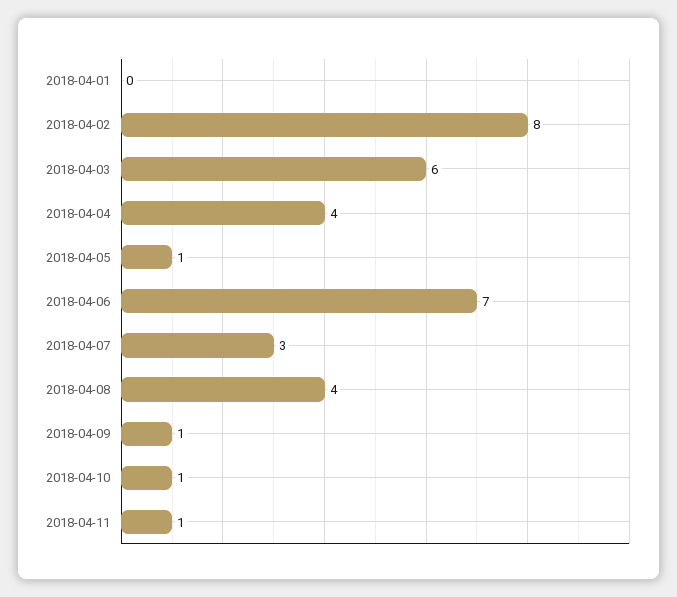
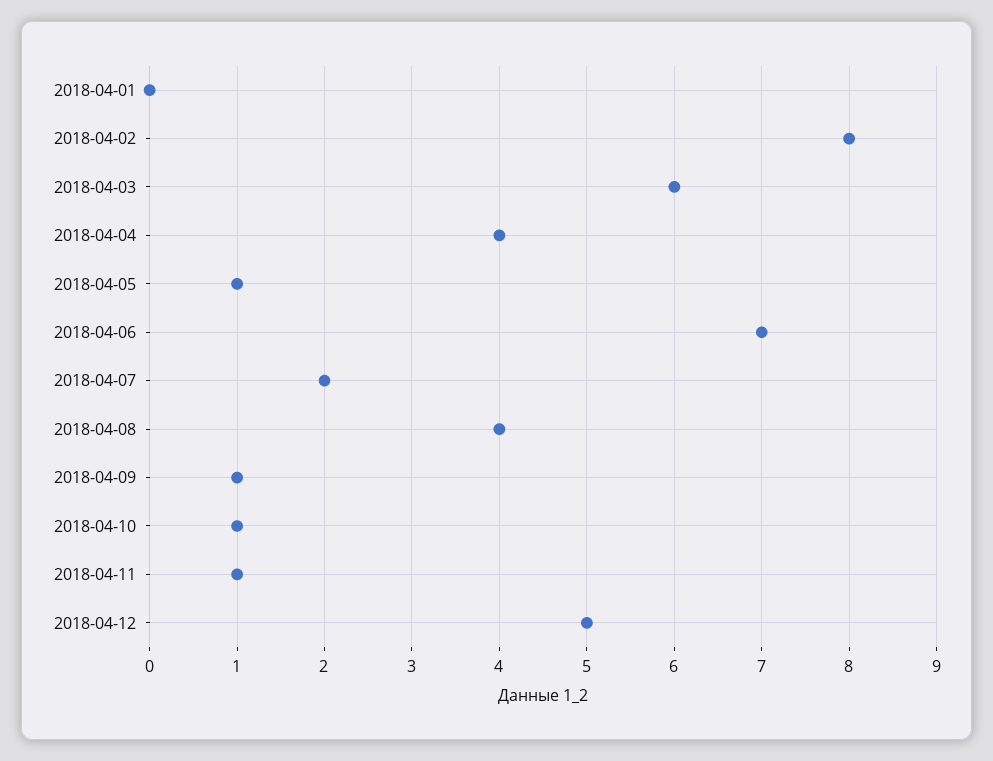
2018-04-07: 3 -> 2
2018-04-12: none -> 5

